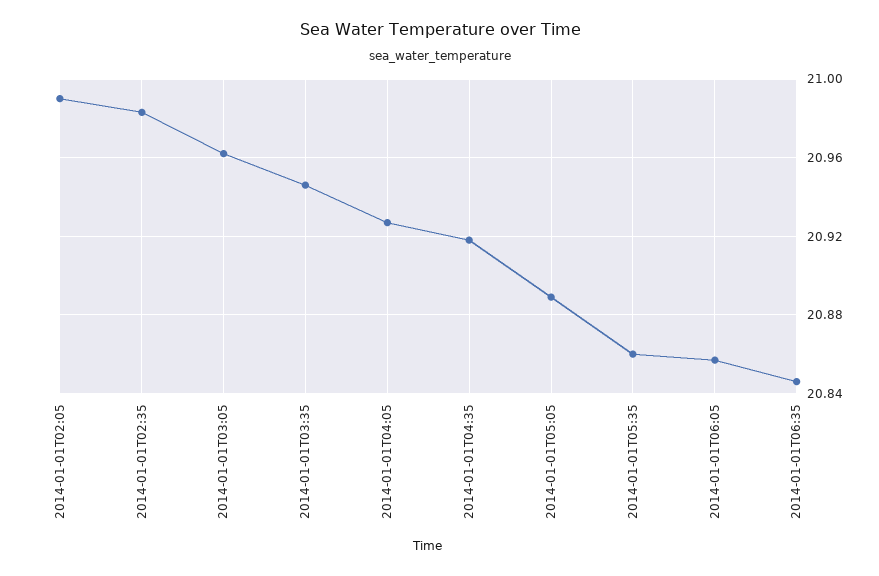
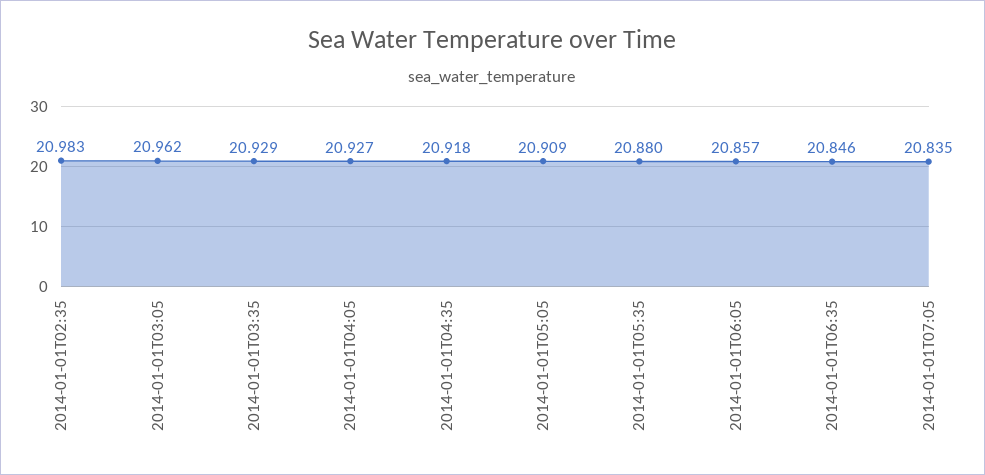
2014-01-01T02:05: 20.99 -> none
2014-01-01T03:35: 20.945 -> 20.929
2014-01-01T05:05: 20.89 -> 20.909
2014-01-01T05:35: 20.86 -> 20.88
2014-01-01T07:05: none -> 20.835

